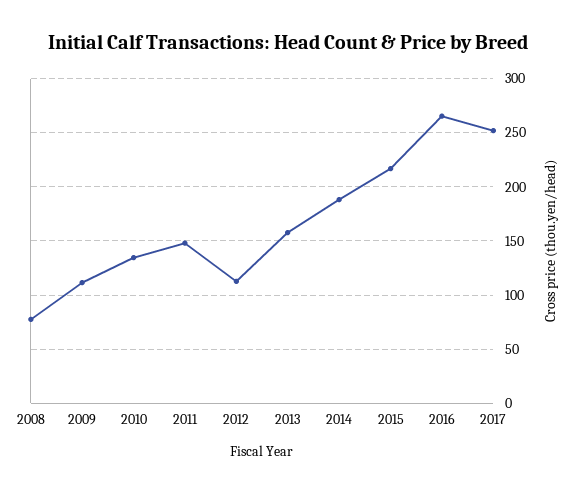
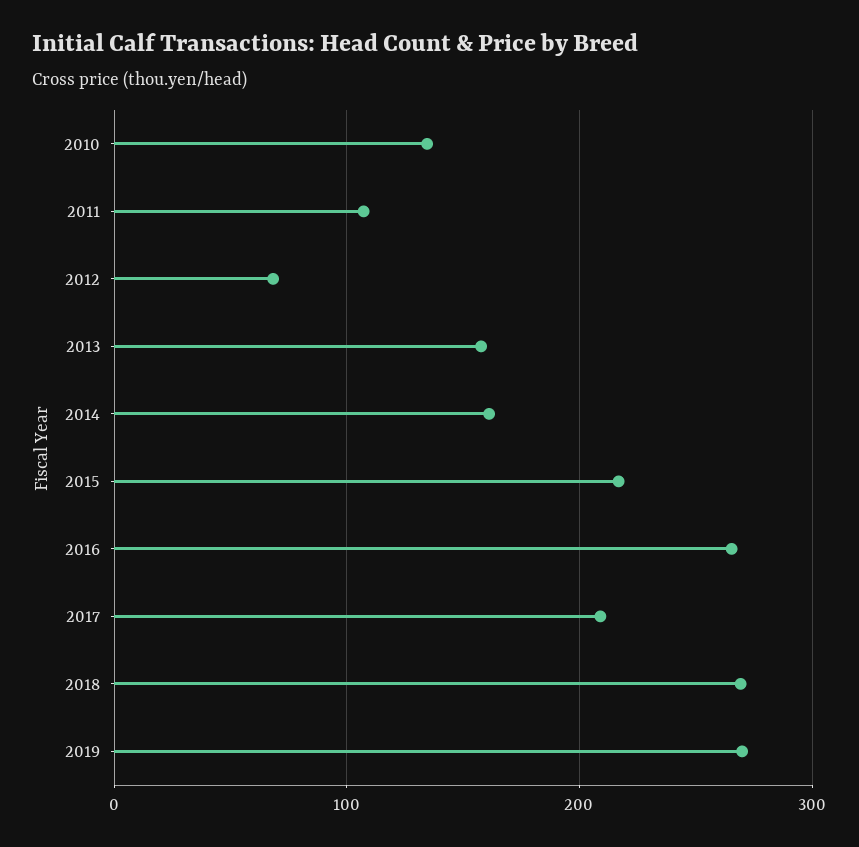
2008: 80 -> none
2009: 110 -> none
2011: 150 -> 110
2012: 110 -> 70
2014: 190 -> 160
2017: 250 -> 210
2018: none -> 270
2019: none -> 270

